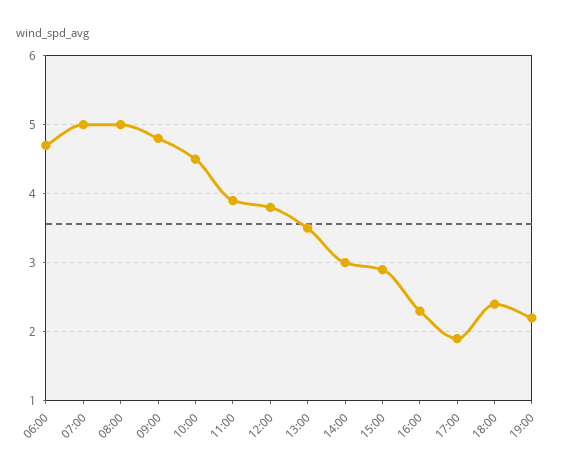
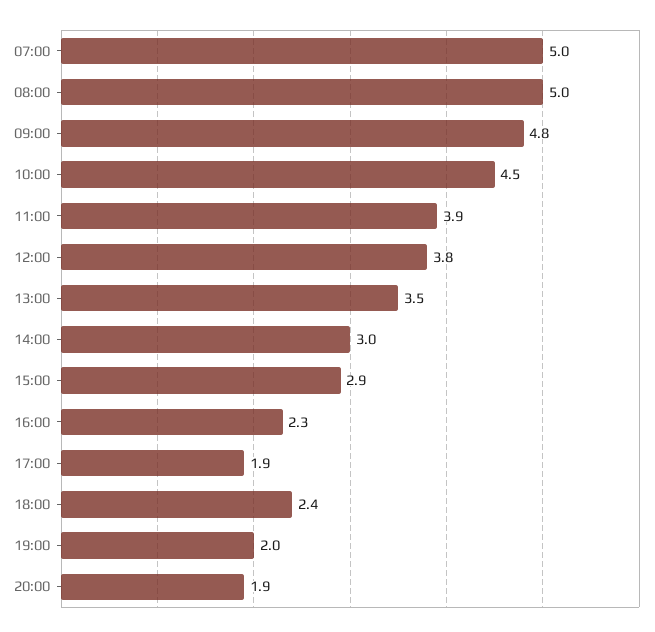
06:00: 4.7 -> none
19:00: 2.2 -> 2
20:00: none -> 1.9

